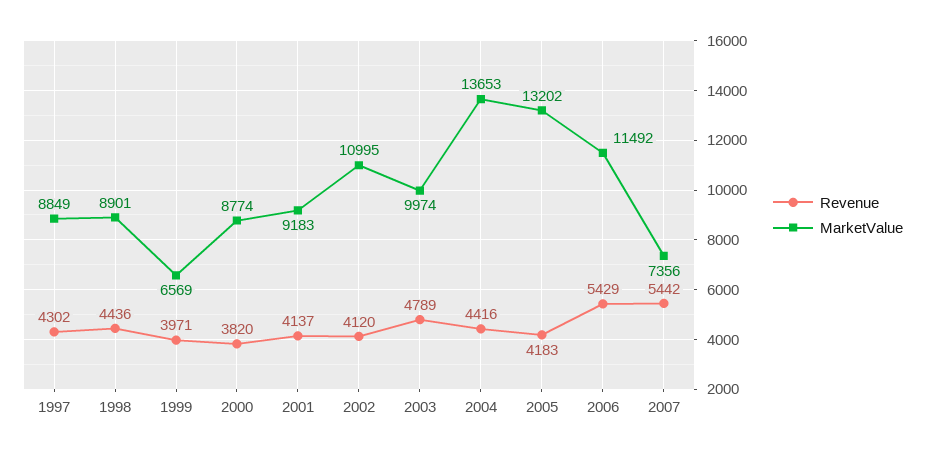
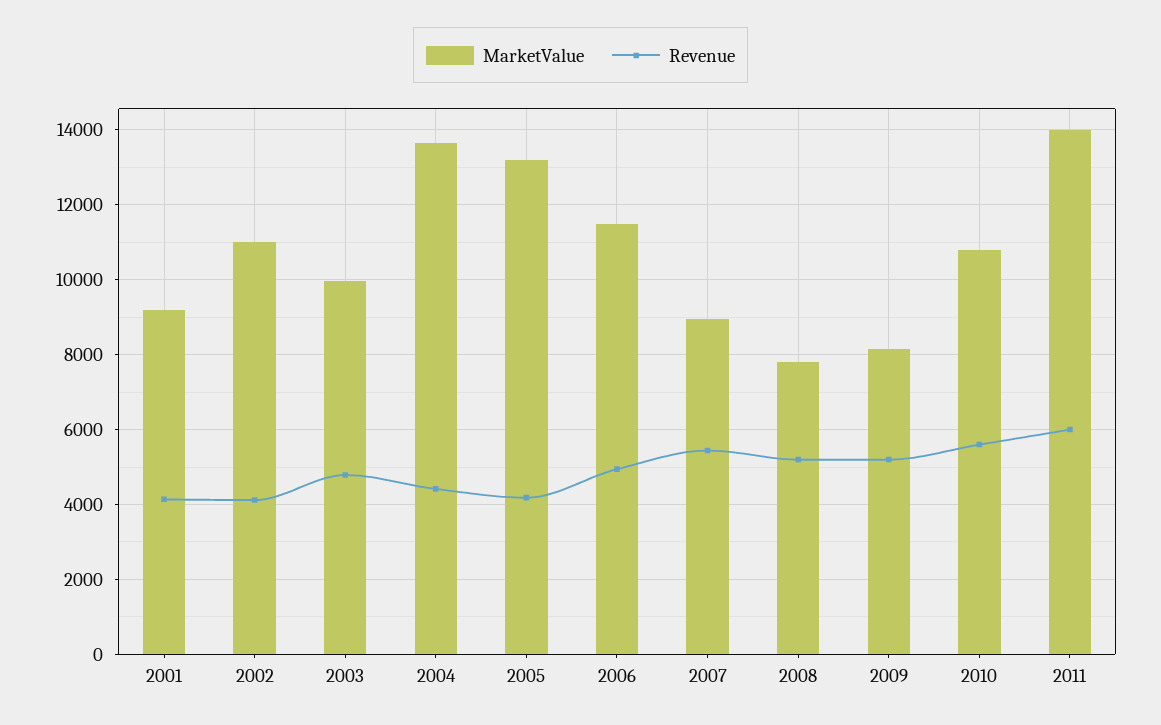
Revenue, 1997: 4302 -> none
MarketValue, 1997: 8849 -> none
Revenue, 1998: 4436 -> none
MarketValue, 1998: 8901 -> none
Revenue, 1999: 3971 -> none
MarketValue, 1999: 6569 -> none
Revenue, 2000: 3820 -> none
MarketValue, 2000: 8774 -> none
Revenue, 2006: 5429 -> 5000
MarketValue, 2007: 7356 -> 9000
MarketValue, 2008: none -> 7800
Revenue, 2008: none -> 5200
MarketValue, 2009: none -> 8200
Revenue, 2009: none -> 5200
MarketValue, 2010: none -> 10800
Revenue, 2010: none -> 5600
MarketValue, 2011: none -> 14000
Revenue, 2011: none -> 6000

